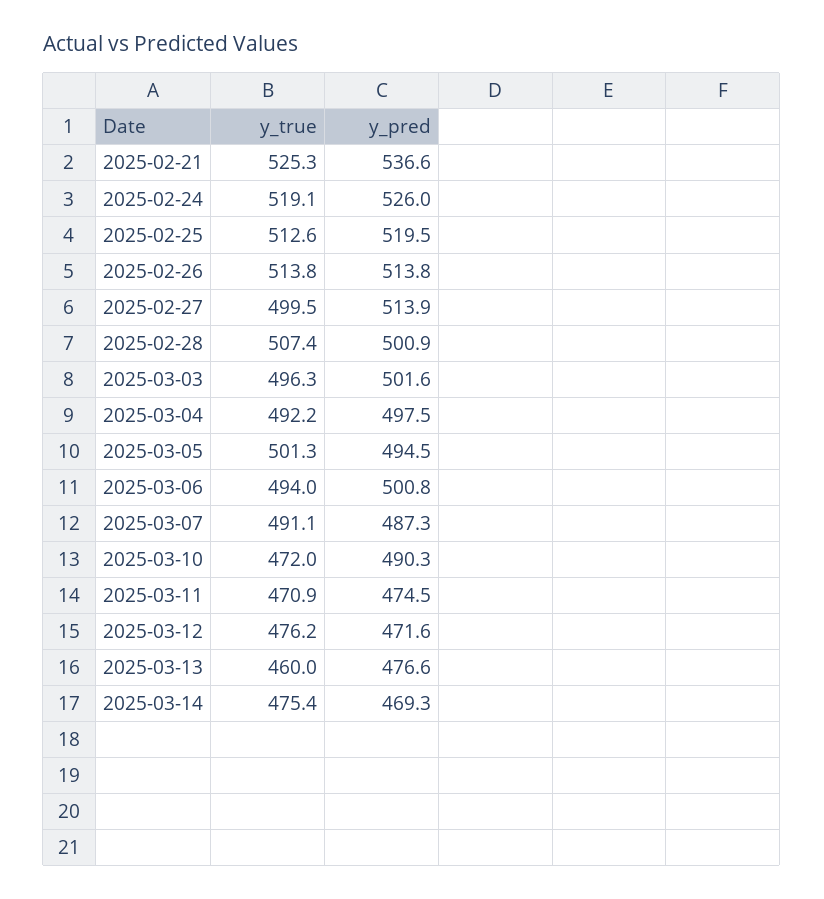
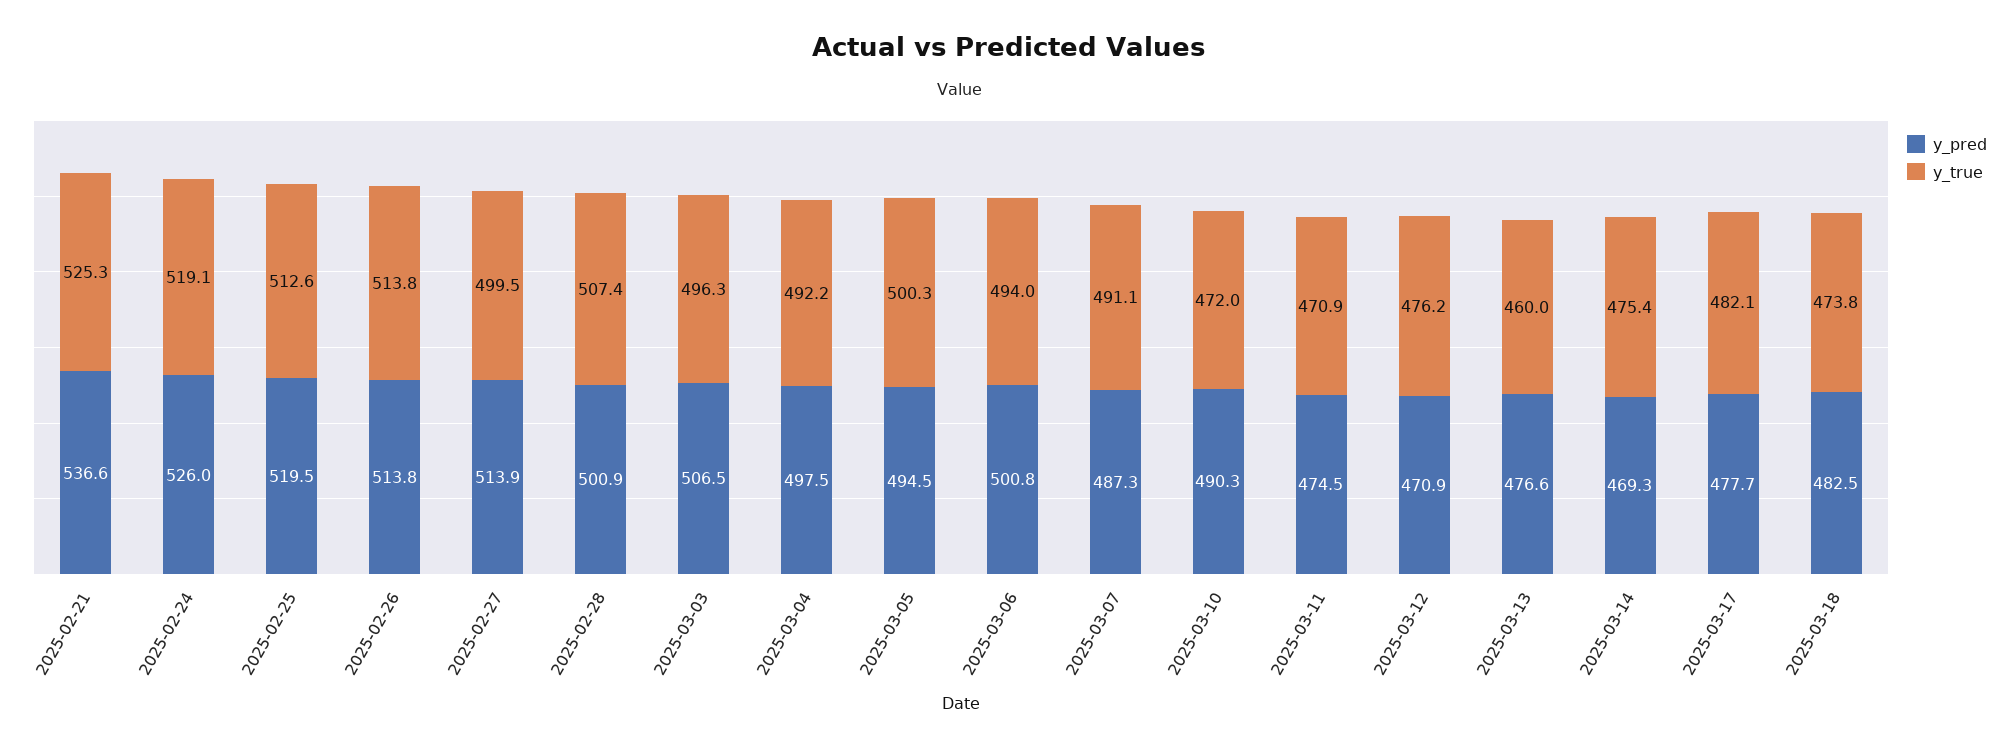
y_pred, 2025-03-03: 501.6 -> 506.5
y_true, 2025-03-05: 501.3 -> 500.3
y_pred, 2025-03-12: 471.6 -> 470.9
y_pred, 2025-03-17: none -> 477.7
y_true, 2025-03-17: none -> 482.1
y_pred, 2025-03-18: none -> 482.5
y_true, 2025-03-18: none -> 473.8

